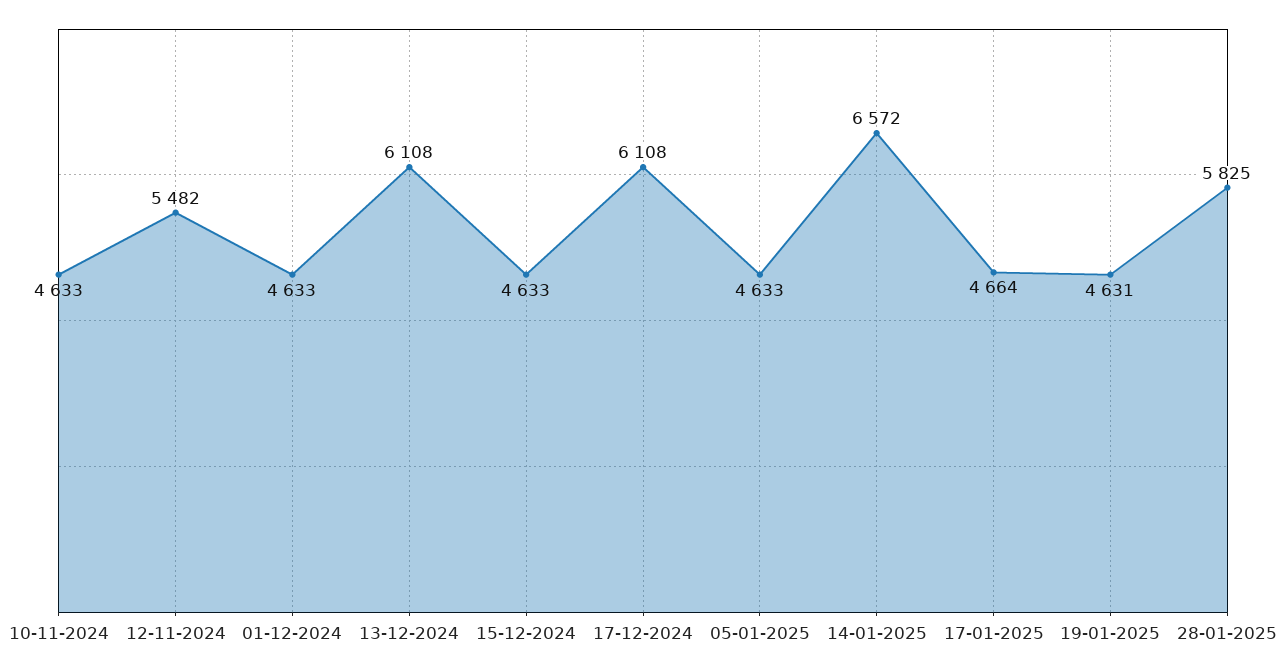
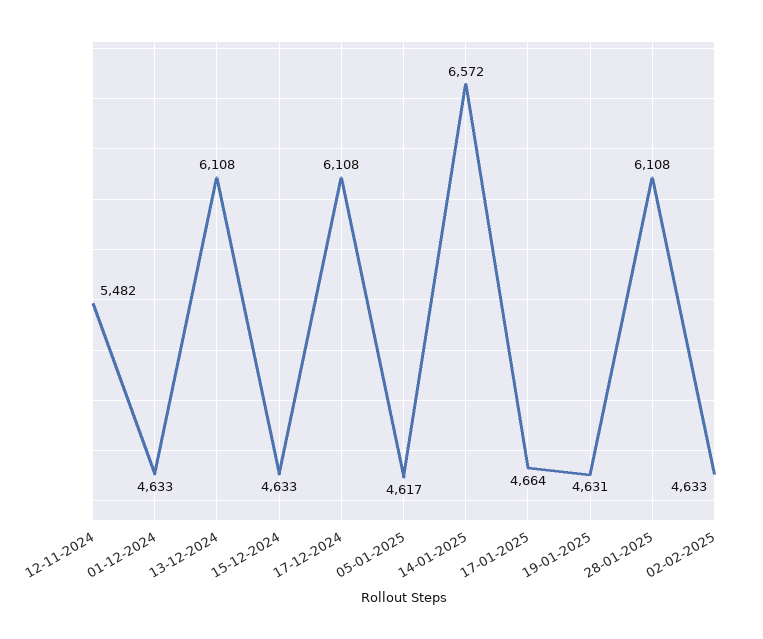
10-11-2024: 4633 -> none
05-01-2025: 4633 -> 4617
28-01-2025: 5825 -> 6108
02-02-2025: none -> 4633

